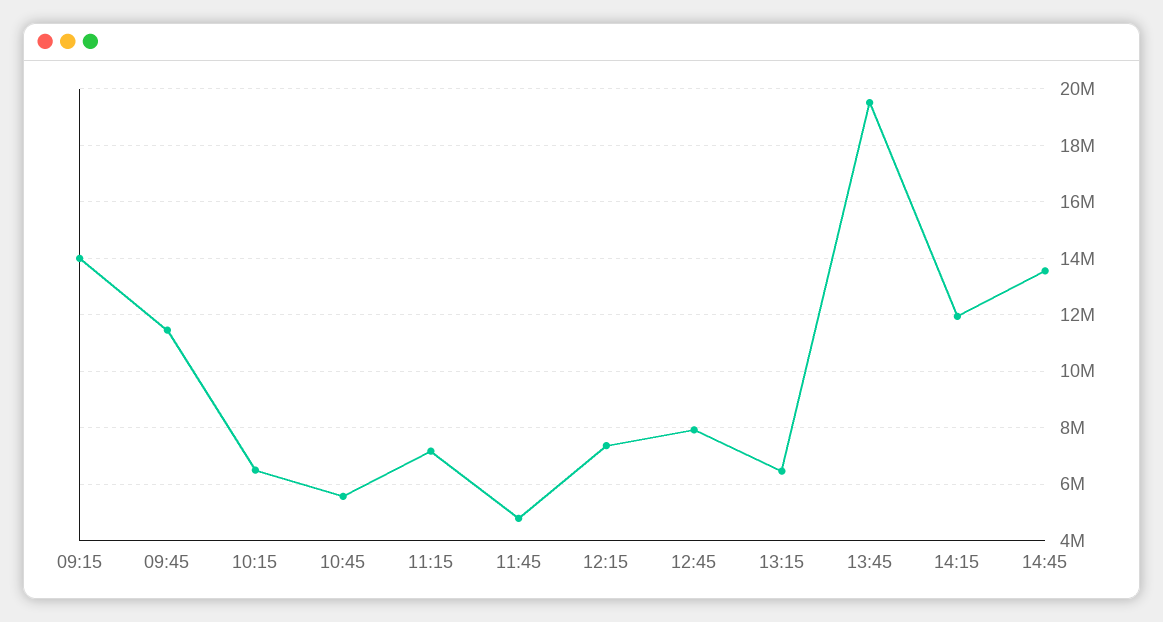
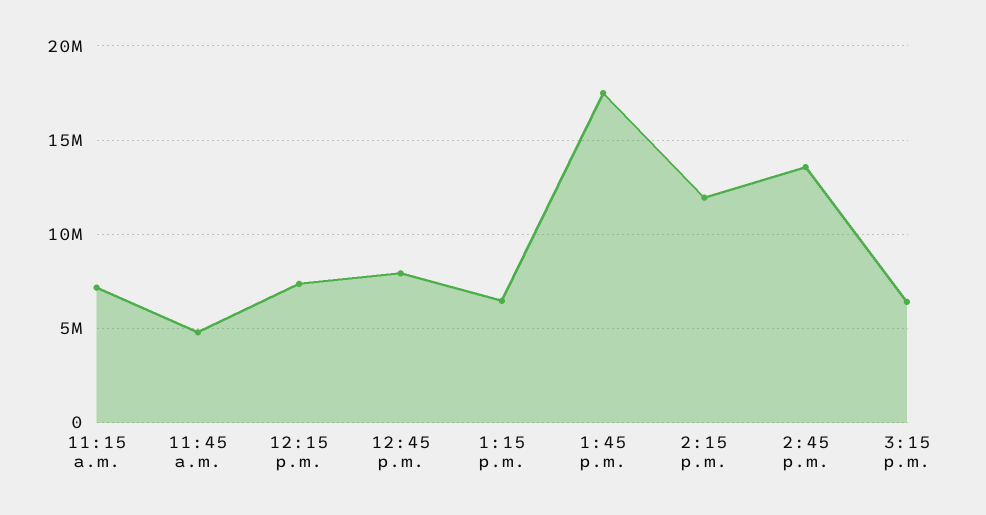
09:15: 14000000 -> none
09:45: 11500000 -> none
10:15: 6500000 -> none
10:45: 5500000 -> none
13:45: 19500000 -> 17500000
3:15 p.m.: none -> 6500000

